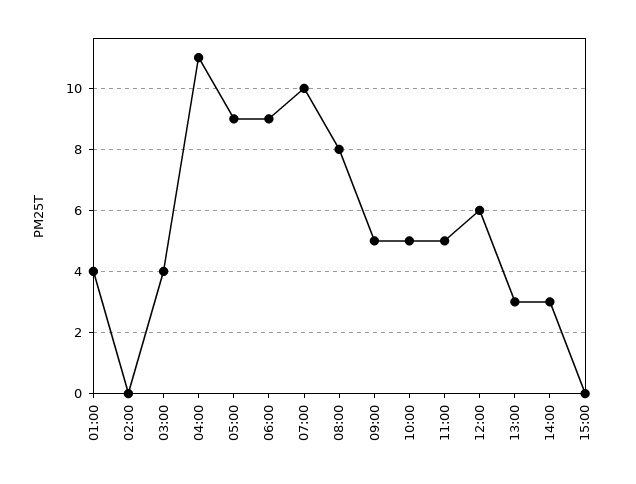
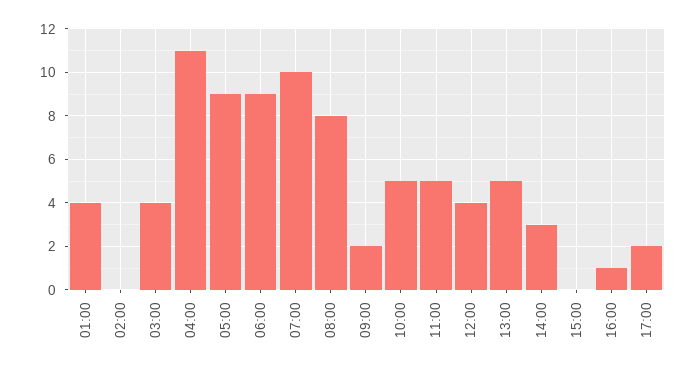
09:00: 5 -> 2
12:00: 6 -> 4
13:00: 3 -> 5
16:00: none -> 1
17:00: none -> 2

